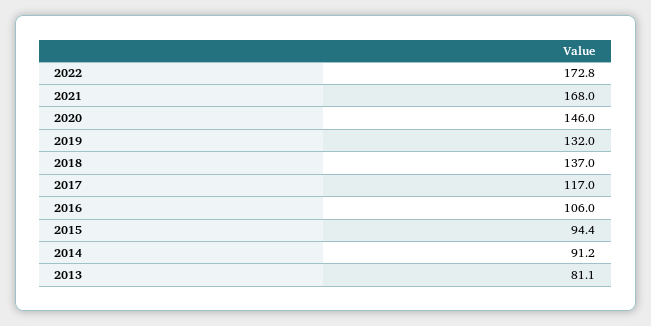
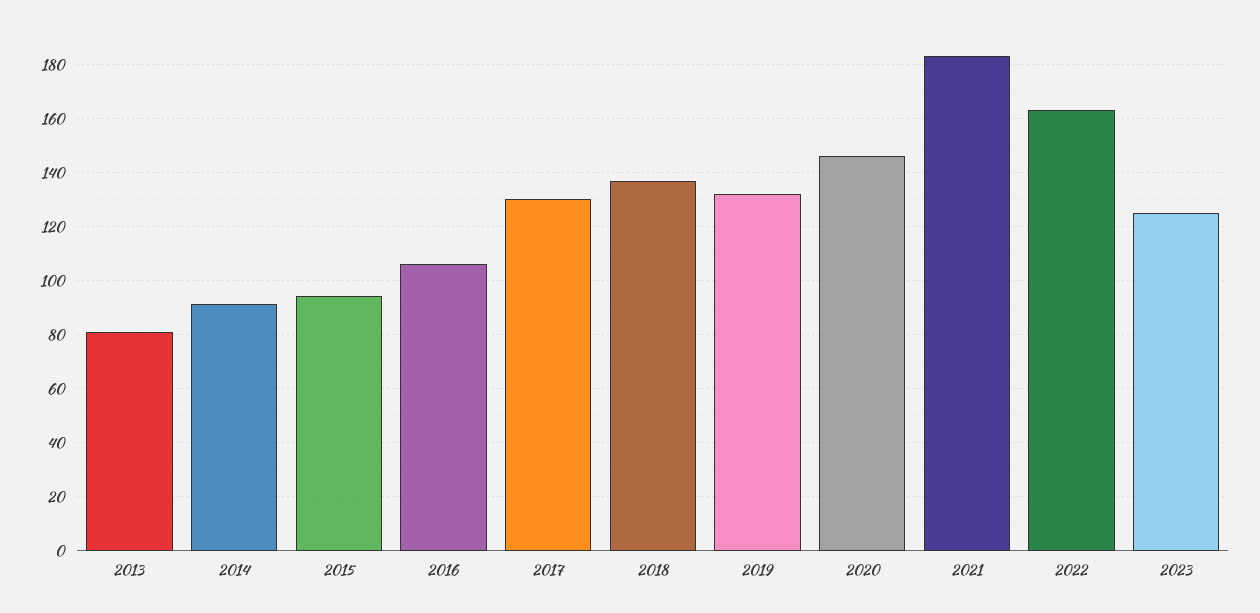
2022: 172.8 -> 162.5
2021: 168 -> 182.5
2017: 117 -> 130
2023: none -> 125

